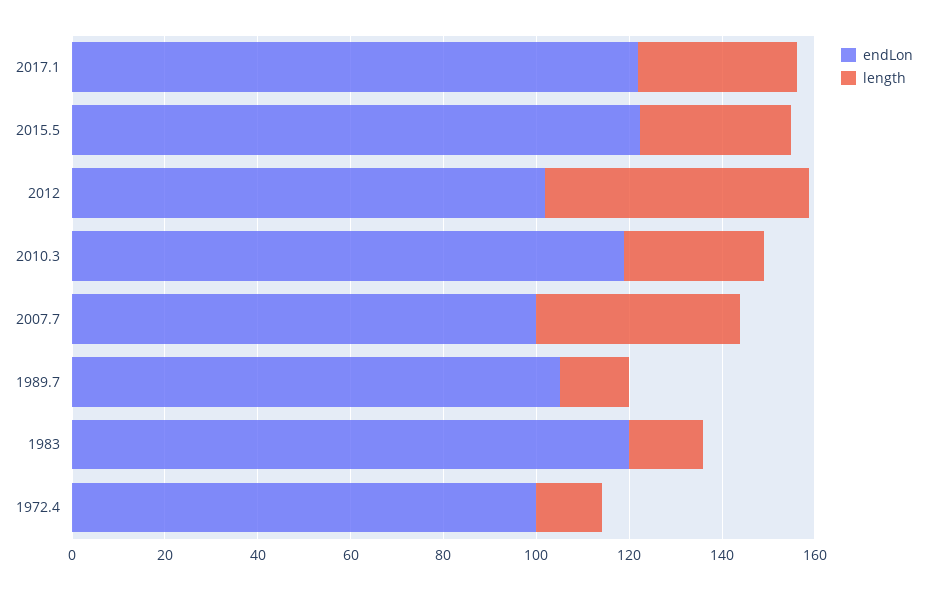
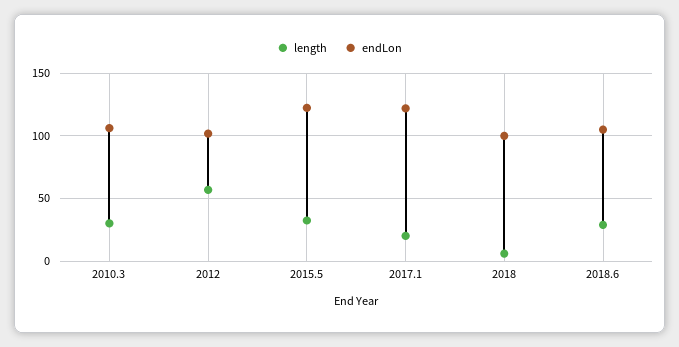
length, 2017.1: 35 -> 20
endLon, 2010.3: 120 -> 105
endLon, 2007.7: 100 -> none
length, 2007.7: 45 -> none
endLon, 1989.7: 105 -> none
length, 1989.7: 15 -> none
endLon, 1983: 120 -> none
length, 1983: 15 -> none
endLon, 1972.4: 100 -> none
length, 1972.4: 15 -> none
length, 2018: none -> 5
endLon, 2018: none -> 100
length, 2018.6: none -> 30
endLon, 2018.6: none -> 105

